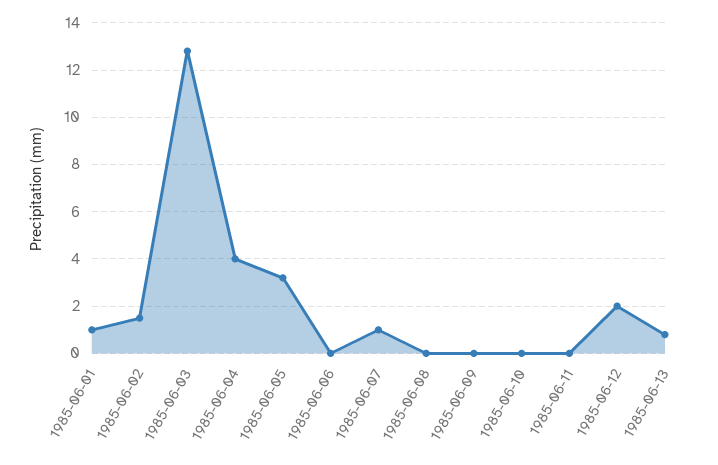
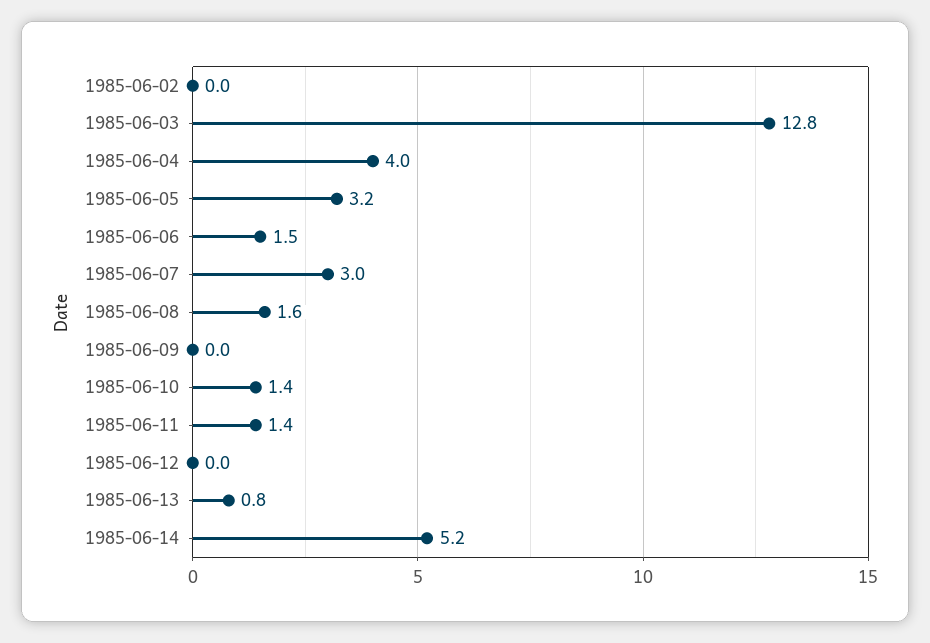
1985-06-01: 1 -> none
1985-06-02: 1.5 -> 0
1985-06-06: 0 -> 1.5
1985-06-07: 1 -> 3
1985-06-08: 0 -> 1.6
1985-06-10: 0 -> 1.4
1985-06-11: 0 -> 1.4
1985-06-12: 2 -> 0
1985-06-14: none -> 5.2

